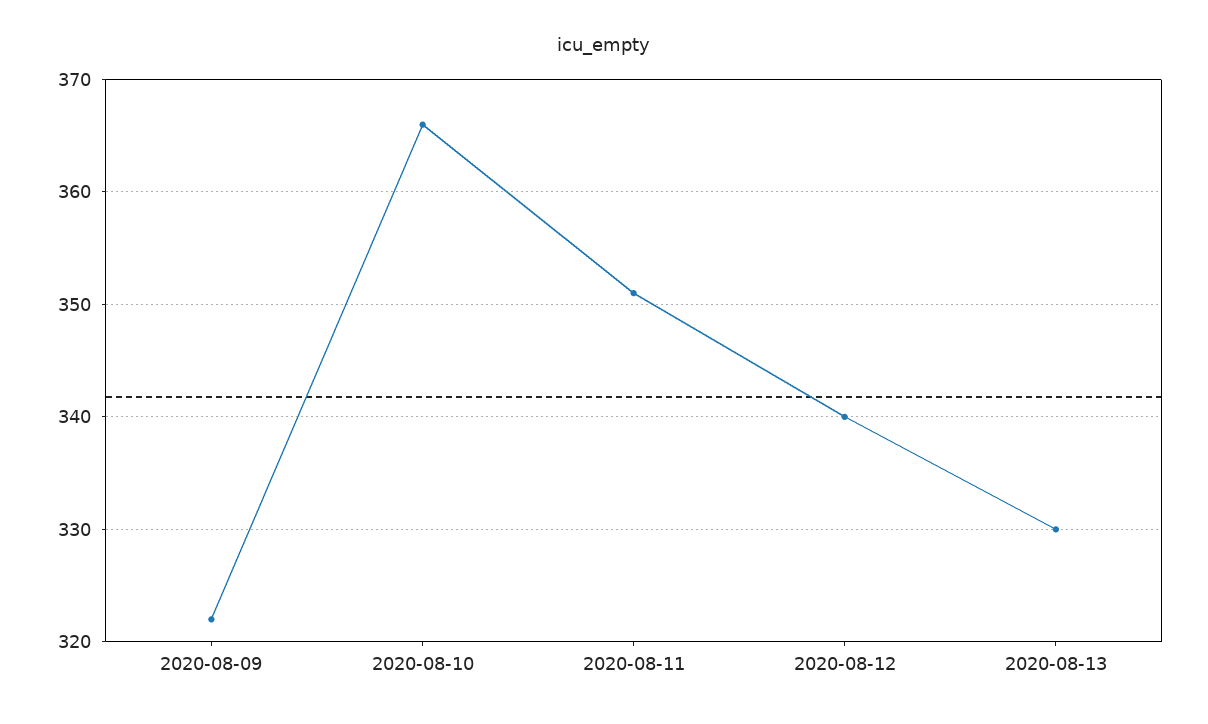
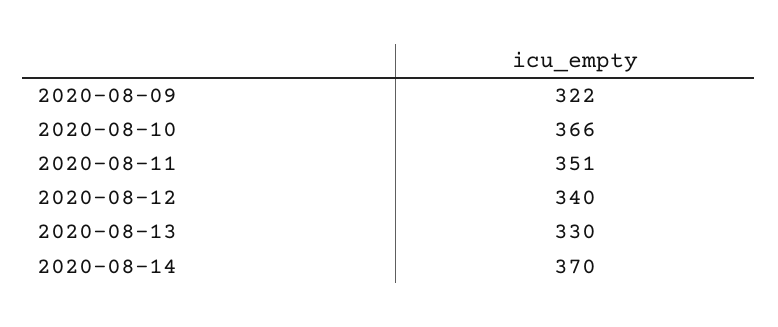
2020-08-14: none -> 370

